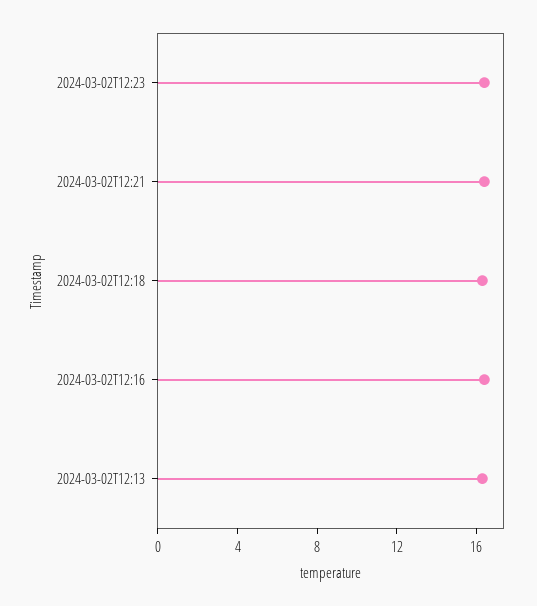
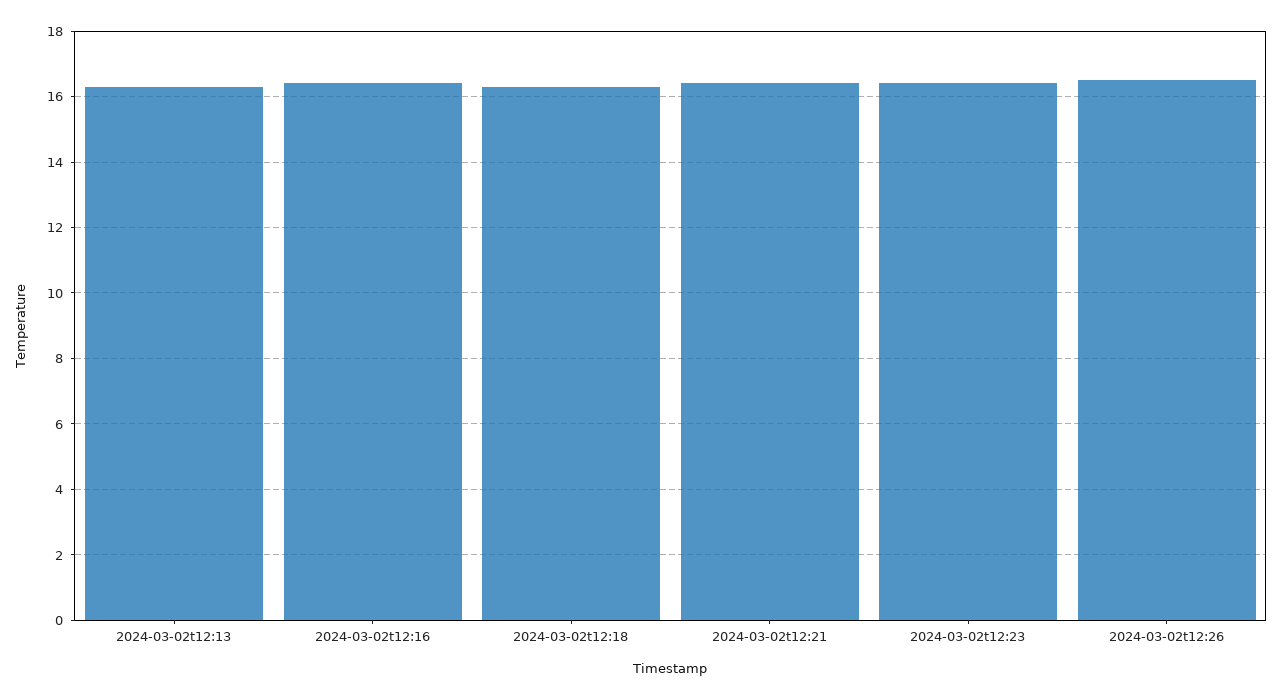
2024-03-02t12:26: none -> 16.5

